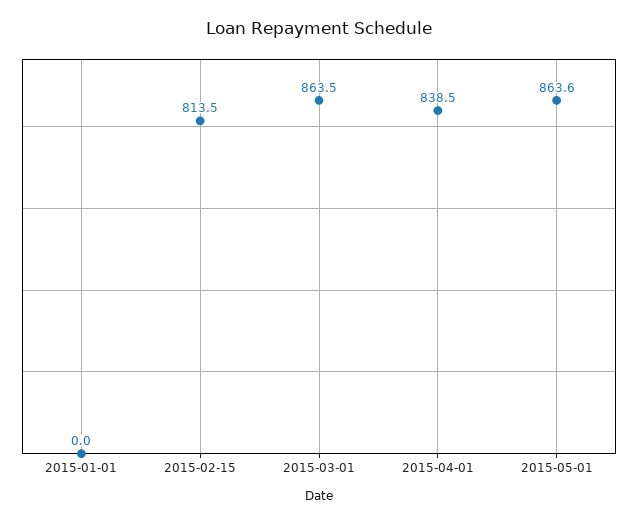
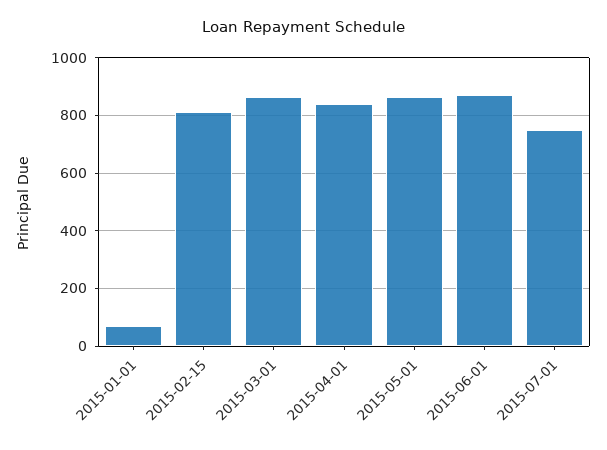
2015-01-01: 0 -> 75
2015-06-01: none -> 875
2015-07-01: none -> 750

